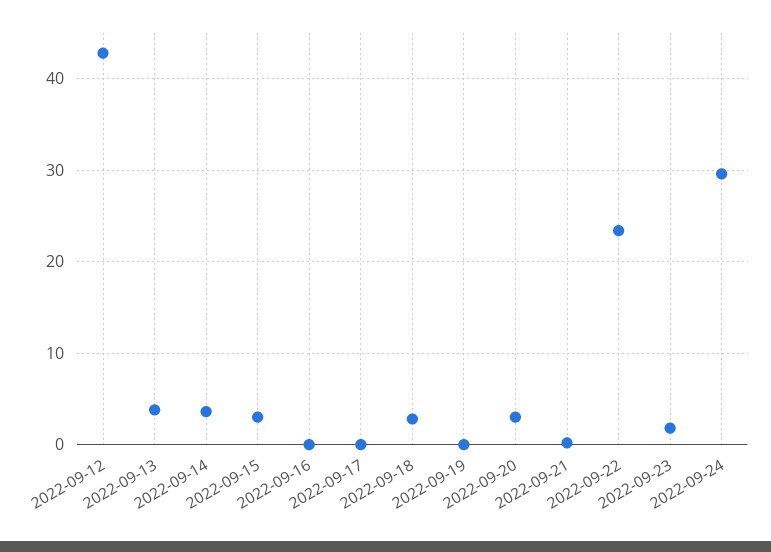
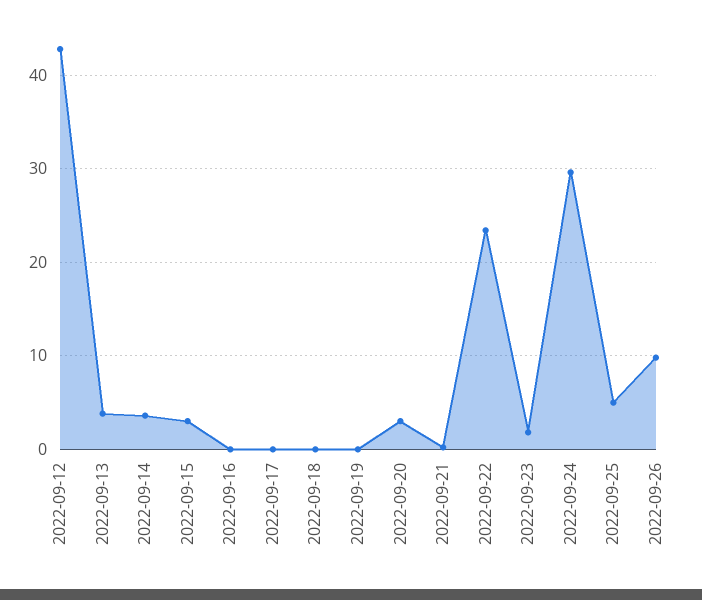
2022-09-18: 3 -> 0
2022-09-25: none -> 5
2022-09-26: none -> 10

